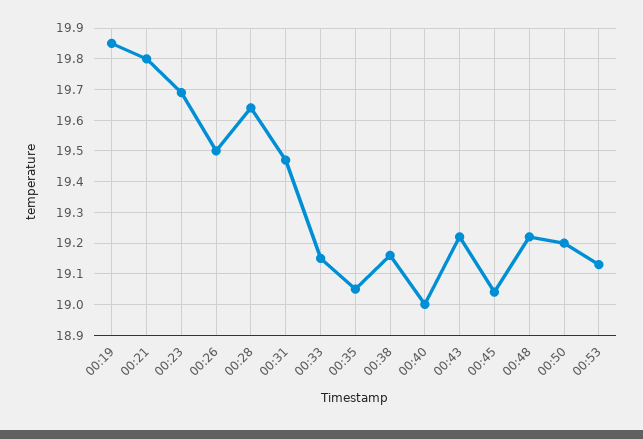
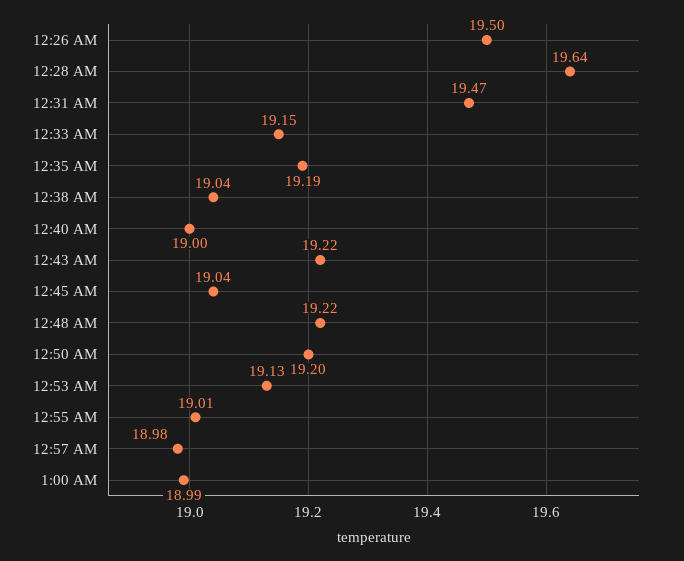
00:19: 19.85 -> none
00:21: 19.8 -> none
00:23: 19.7 -> none
00:35: 19.05 -> 19.19
00:38: 19.15 -> 19.04
12:55 AM: none -> 19.01
12:57 AM: none -> 18.98
1:00 AM: none -> 18.99

